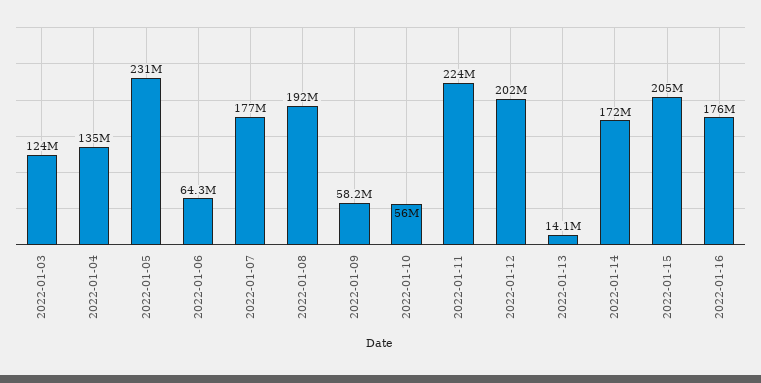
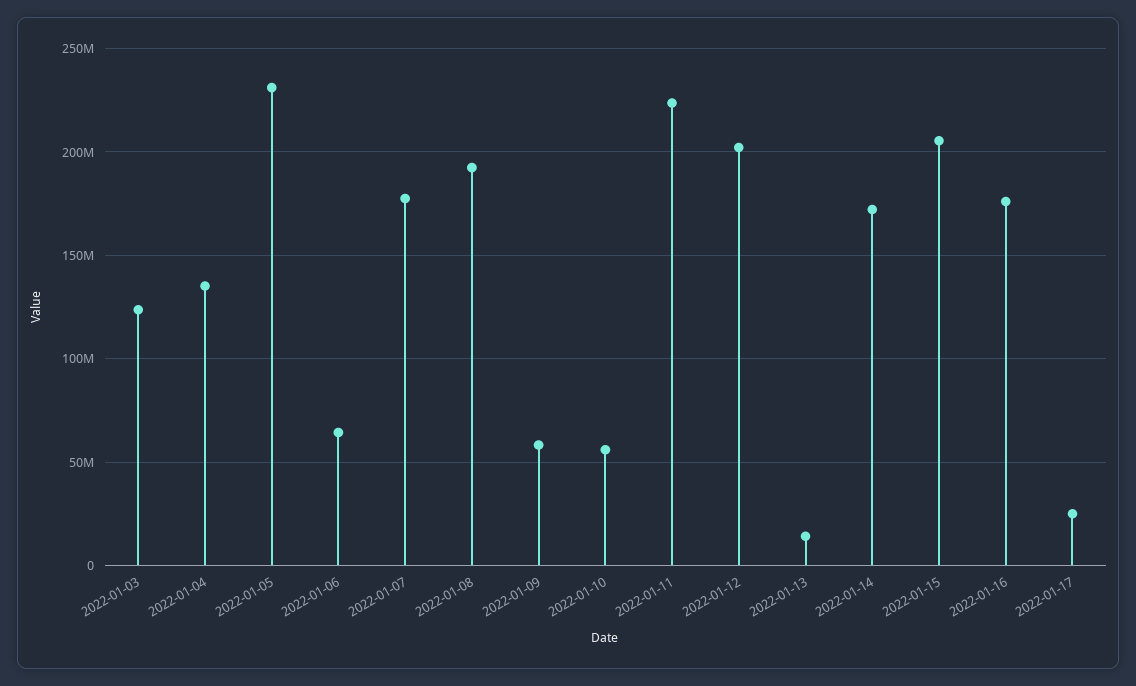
2022-01-17: none -> 25000000

